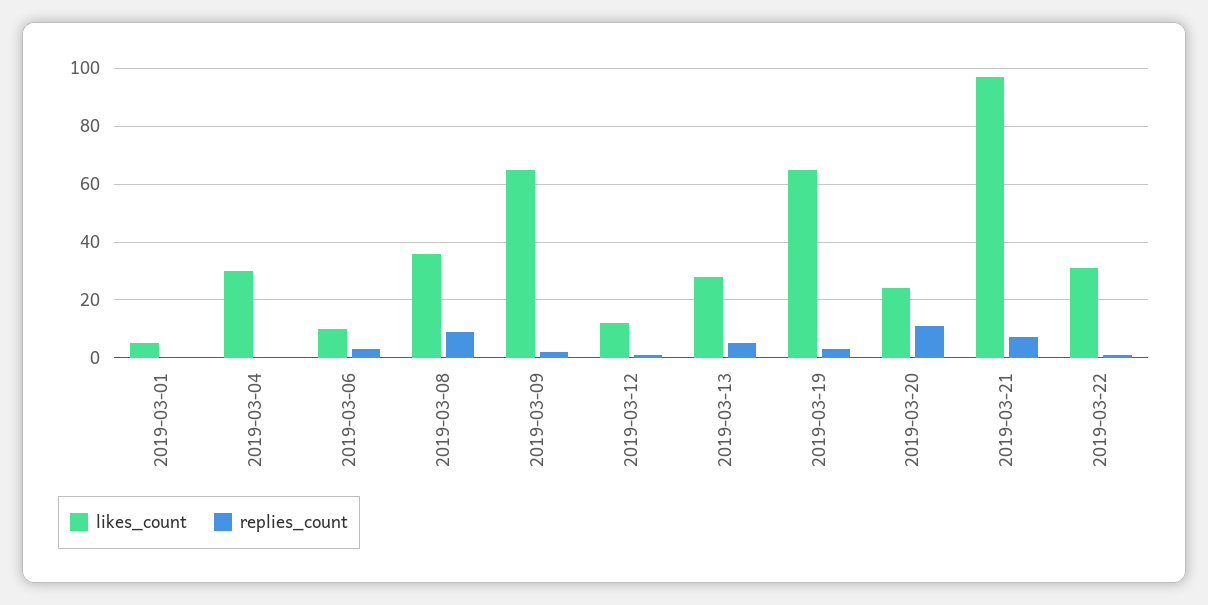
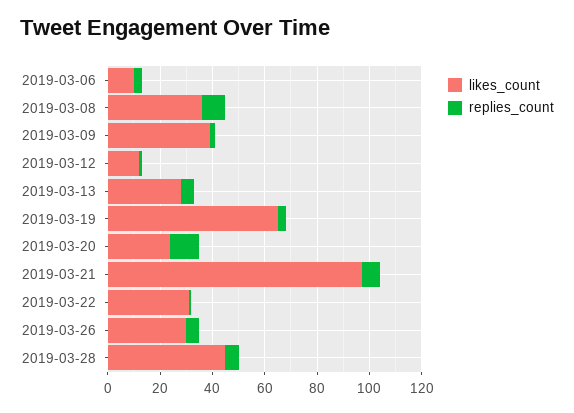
likes_count, 2019-03-01: 5 -> none
replies_count, 2019-03-01: 0 -> none
likes_count, 2019-03-04: 30 -> none
replies_count, 2019-03-04: 0 -> none
likes_count, 2019-03-09: 65 -> 40
likes_count, 2019-03-26: none -> 30
replies_count, 2019-03-26: none -> 5
likes_count, 2019-03-28: none -> 45
replies_count, 2019-03-28: none -> 5

